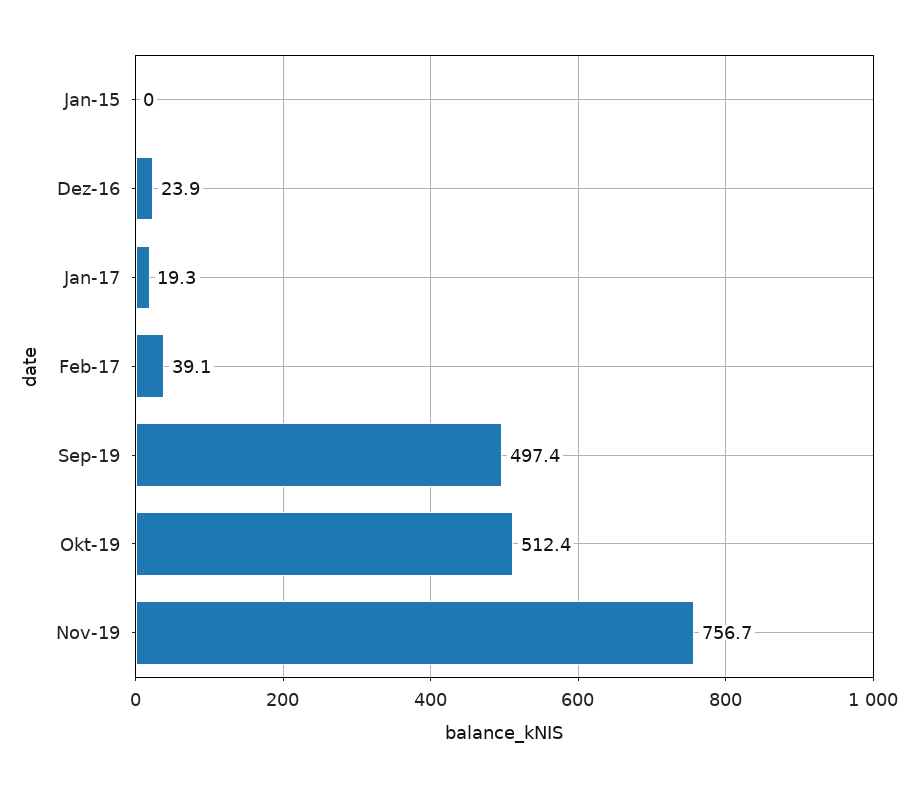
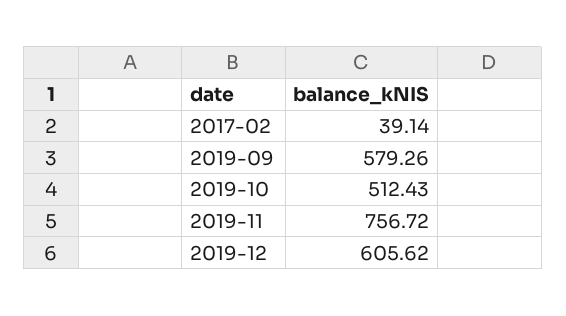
Jan-15: 0 -> none
Dez-16: 23.9 -> none
Jan-17: 19.3 -> none
Sep-19: 497.4 -> 579.26
2019-12: none -> 605.62

